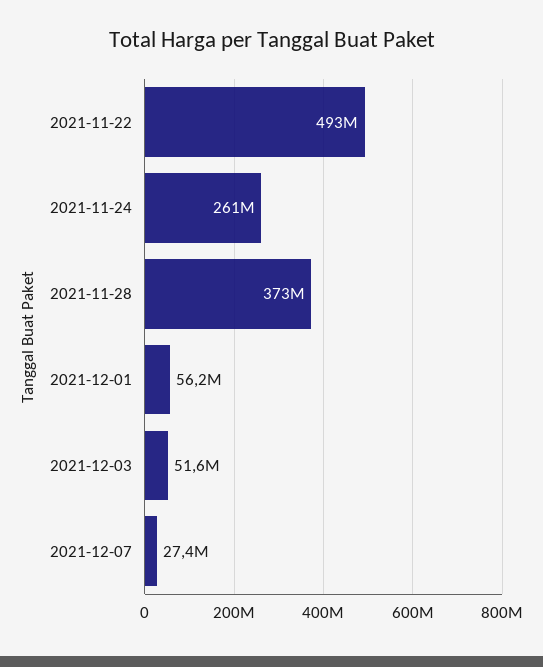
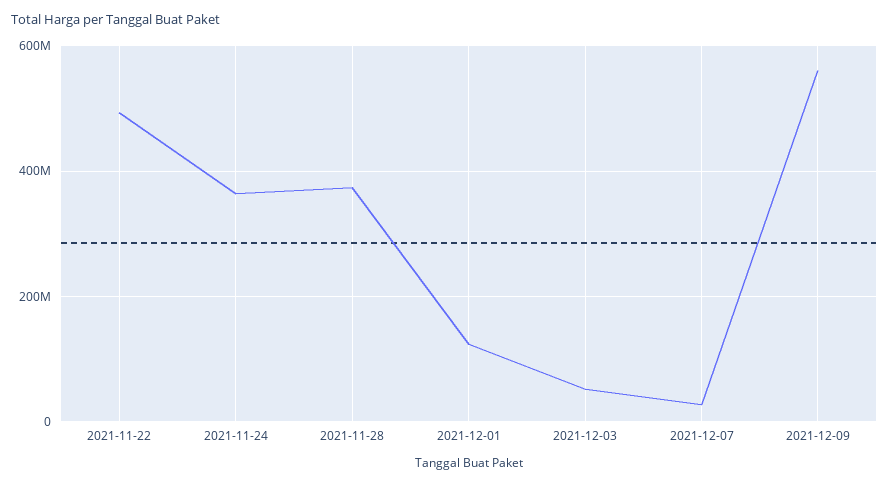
2021-11-24: 261000000 -> 360000000
2021-12-01: 56200000 -> 120000000
2021-12-09: none -> 560000000

